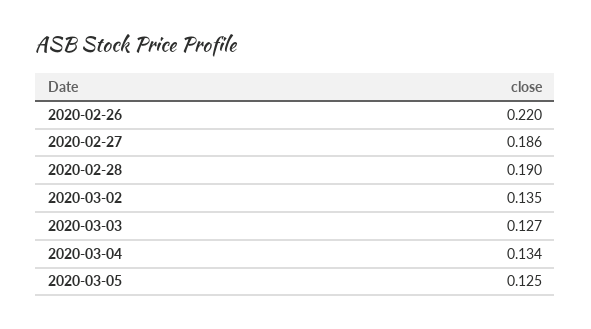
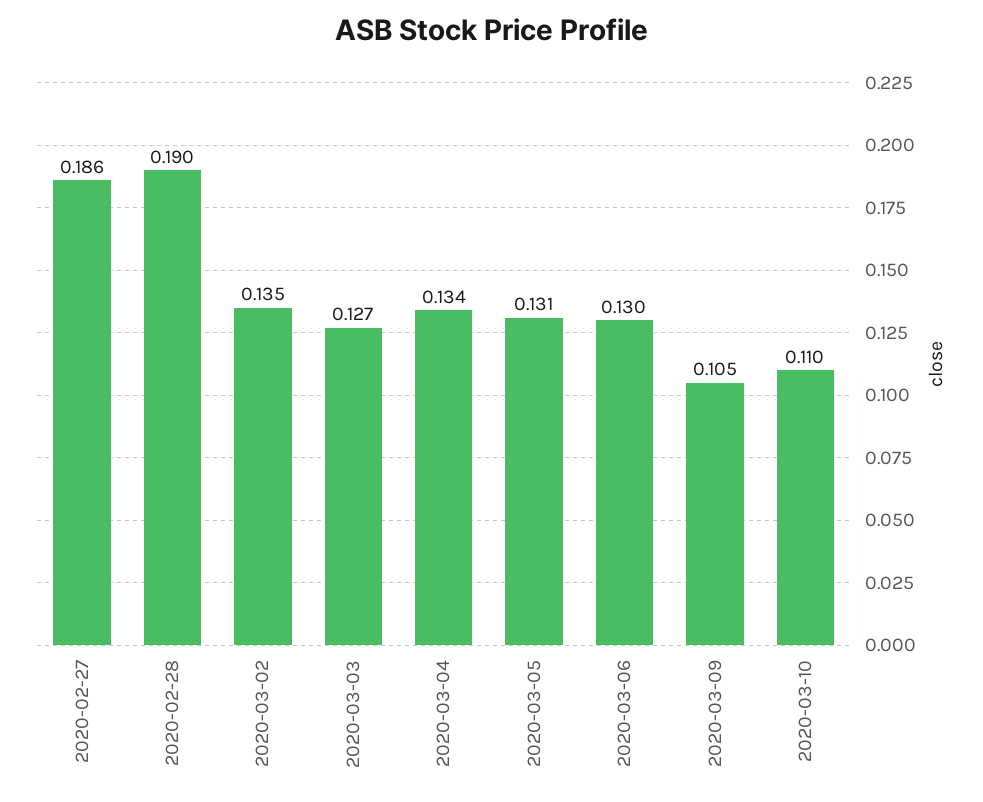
2020-02-26: 0.22 -> none
2020-03-05: 0.125 -> 0.131
2020-03-06: none -> 0.13
2020-03-09: none -> 0.105
2020-03-10: none -> 0.11

